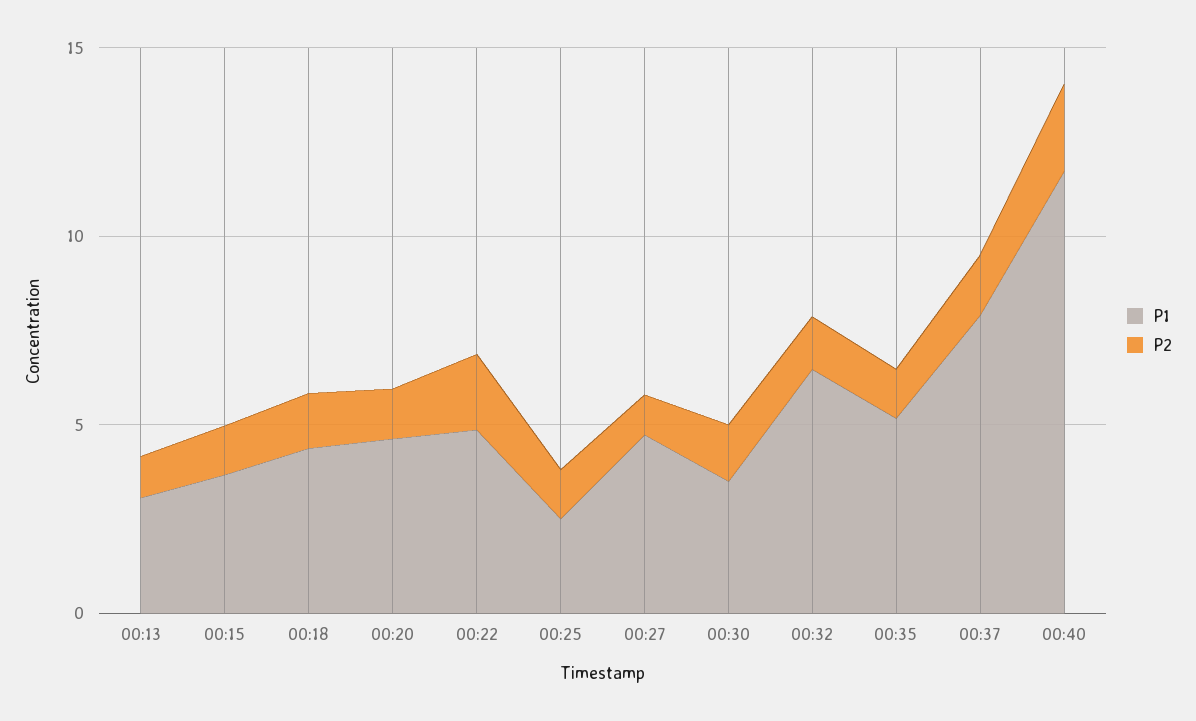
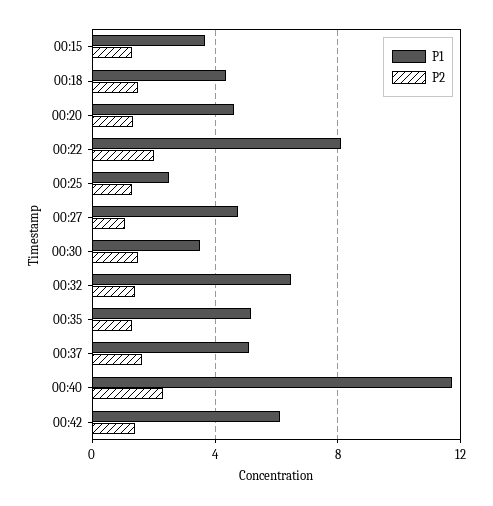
P1, 00:13: 3 -> none
P2, 00:13: 1 -> none
P1, 00:22: 5 -> 8
P1, 00:37: 8 -> 5
P1, 00:42: none -> 6
P2, 00:42: none -> 1.5

